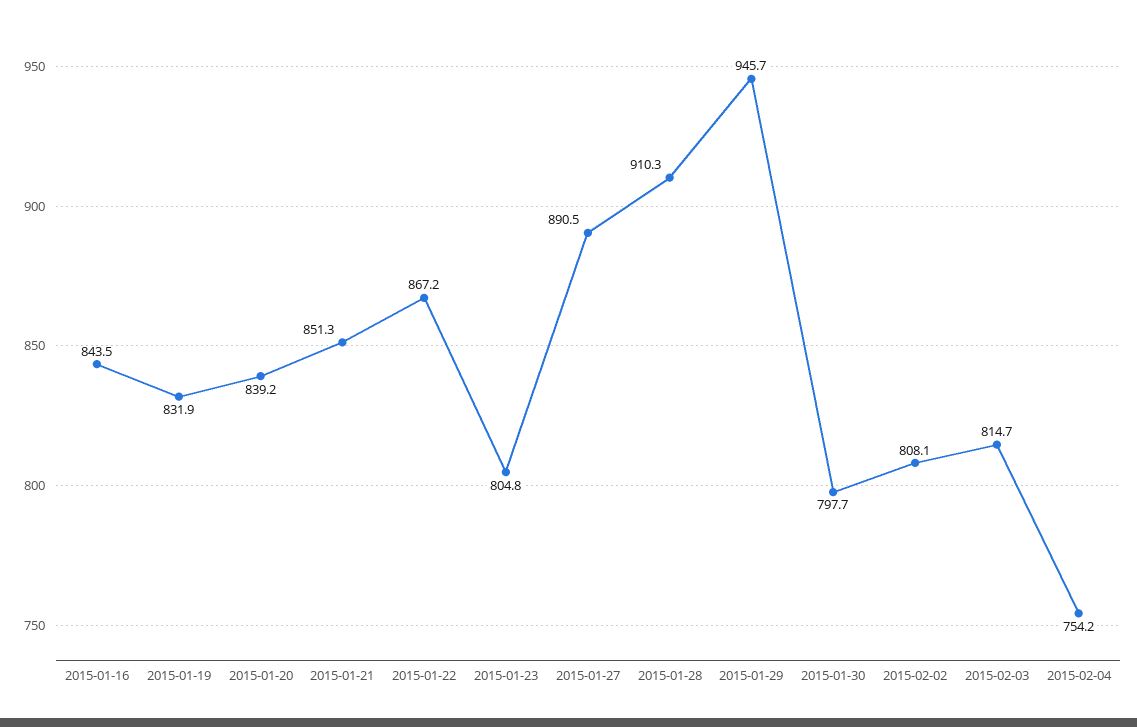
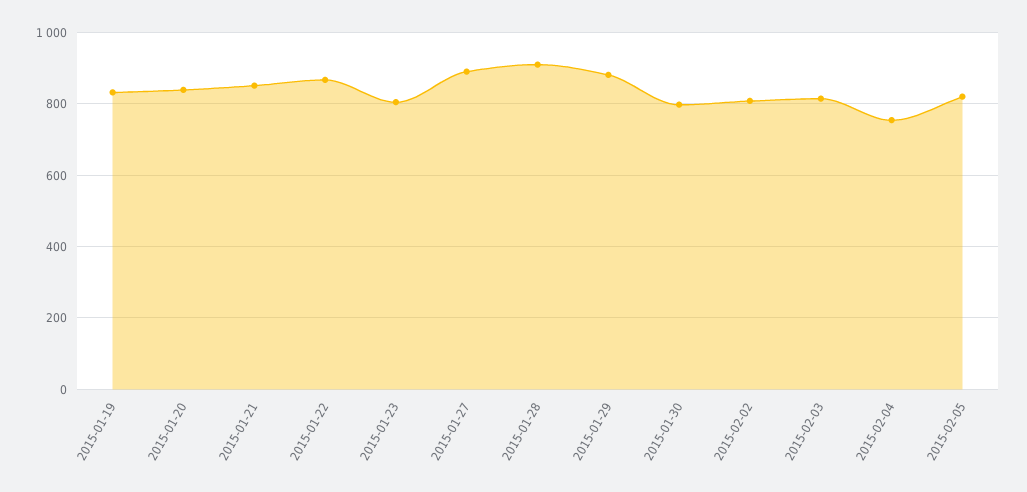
2015-01-16: 843.5 -> none
2015-01-29: 945.7 -> 880
2015-02-05: none -> 820

